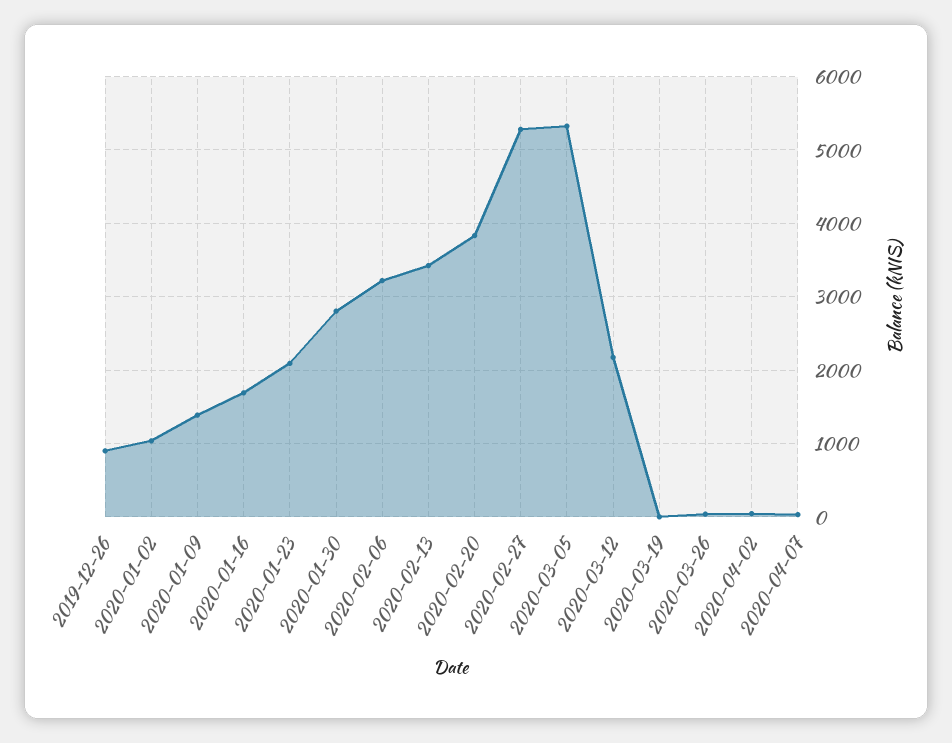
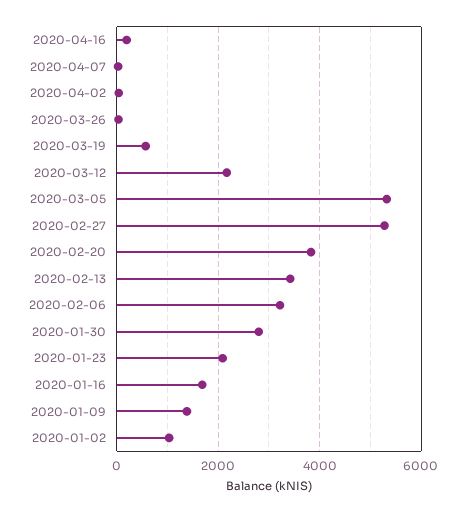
2019-12-26: 900 -> none
2020-03-19: 0 -> 600
2020-04-16: none -> 200

